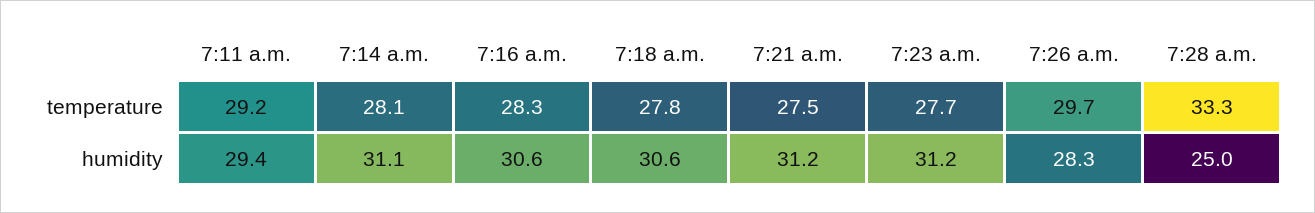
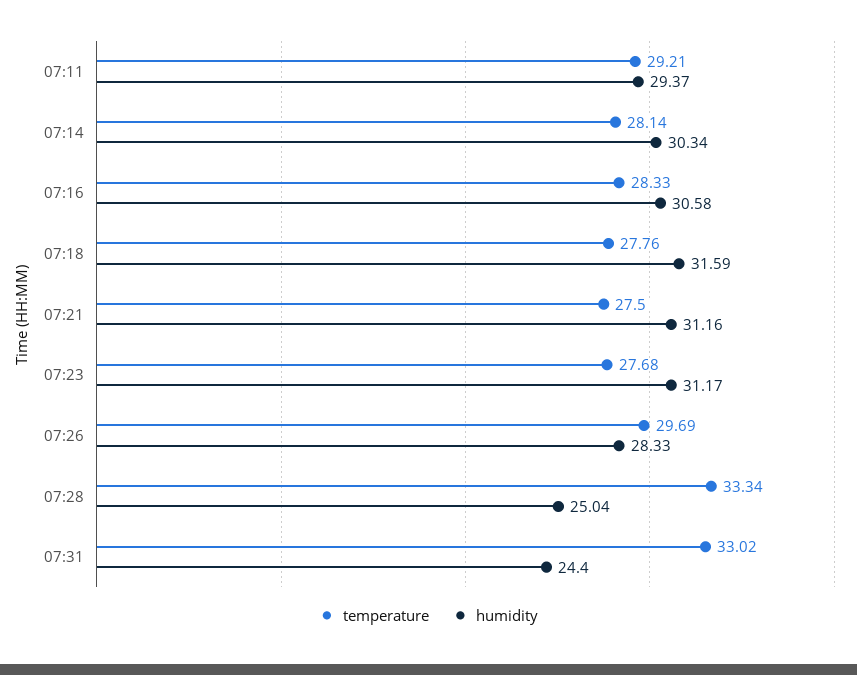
humidity, 7:14 a.m.: 31.1 -> 30.34
humidity, 7:18 a.m.: 30.6 -> 31.59
temperature, 07:31: none -> 33.02
humidity, 07:31: none -> 24.4

